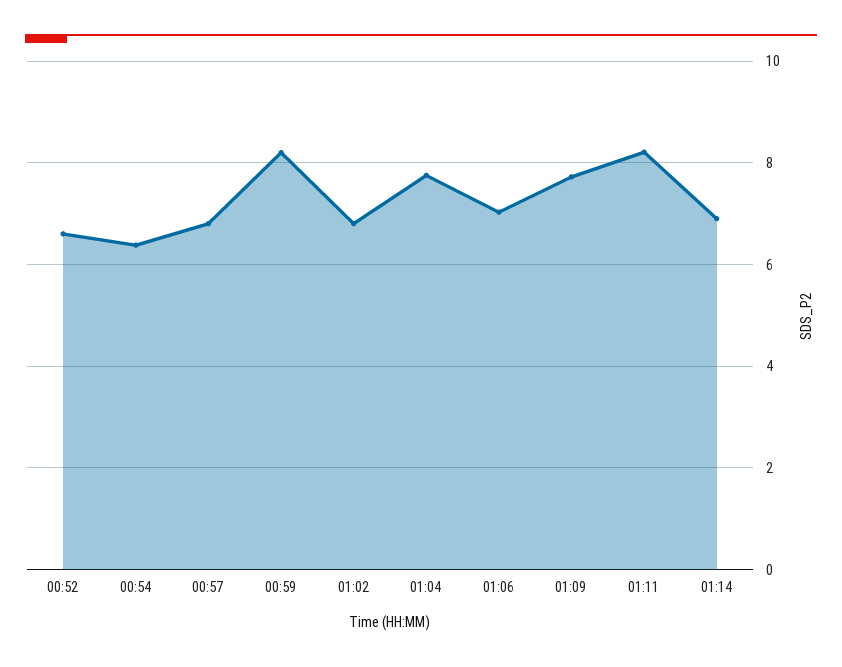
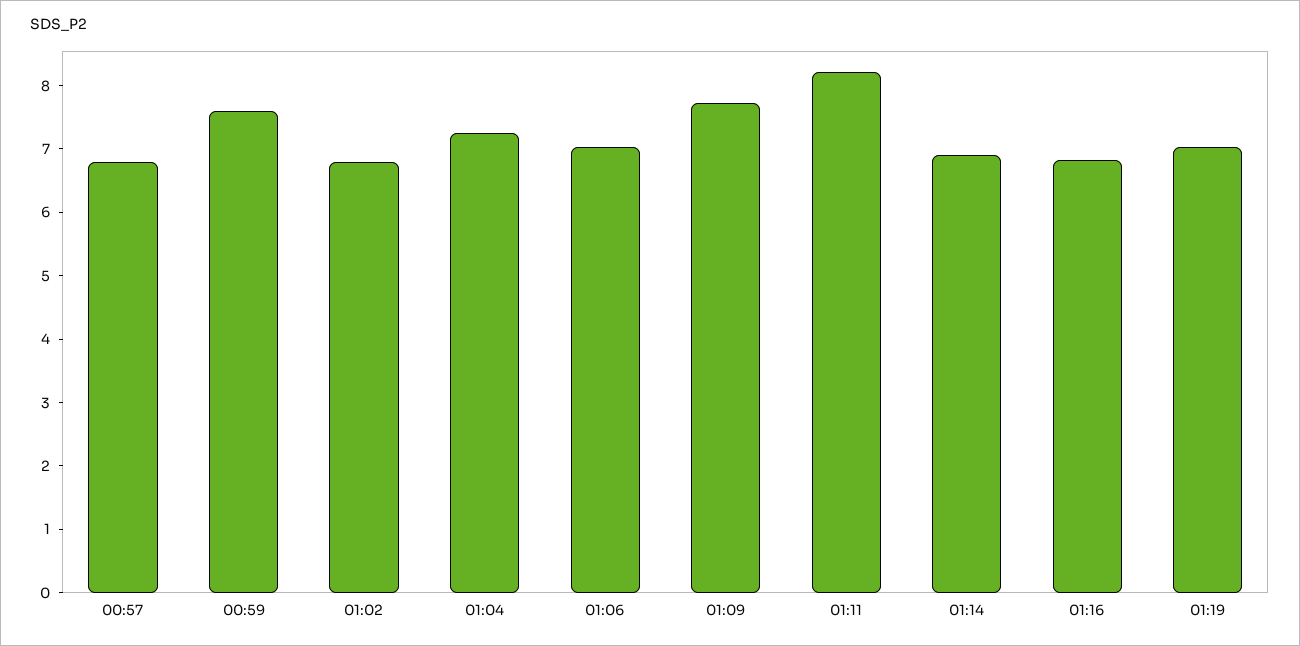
00:52: 6.6 -> none
00:54: 6.4 -> none
00:59: 8.2 -> 7.6
01:04: 7.8 -> 7.2
01:16: none -> 6.8
01:19: none -> 7

